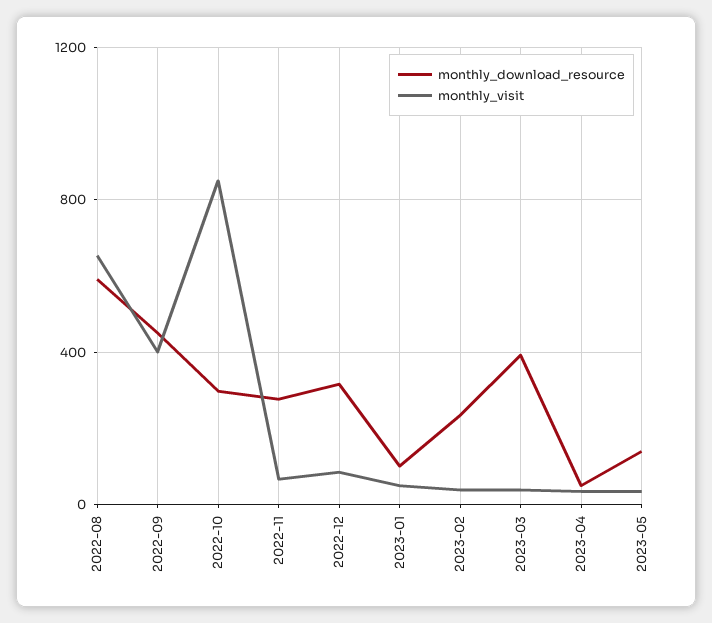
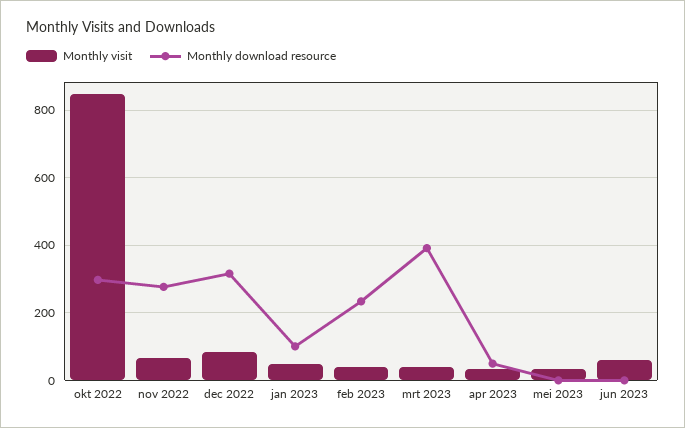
monthly_download_resource, 2022-08: 600 -> none
monthly_visit, 2022-08: 650 -> none
monthly_download_resource, 2022-09: 450 -> none
monthly_visit, 2022-09: 400 -> none
monthly_download_resource, 2023-05: 150 -> 0
monthly_visit, jun 2023: none -> 60
monthly_download_resource, jun 2023: none -> 0

